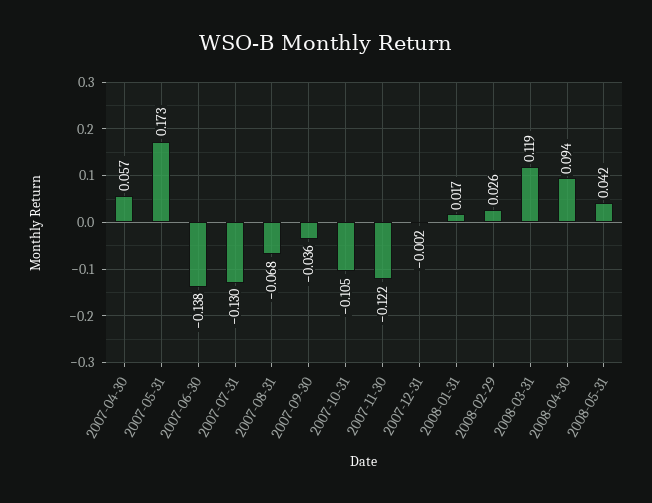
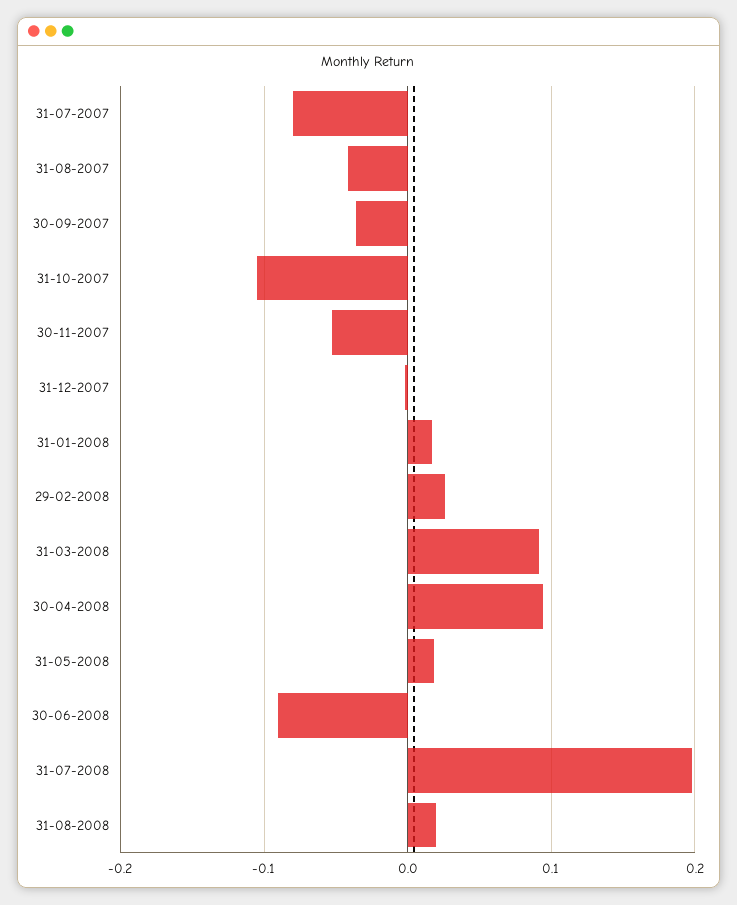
2007-04-30: 0.057 -> none
2007-05-31: 0.173 -> none
2007-06-30: -0.138 -> none
2007-07-31: -0.13 -> -0.08
2007-08-31: -0.068 -> -0.04
2007-11-30: -0.122 -> -0.05
2008-03-31: 0.119 -> 0.09
2008-05-31: 0.042 -> 0.02
30-06-2008: none -> -0.09
31-07-2008: none -> 0.2
31-08-2008: none -> 0.02

